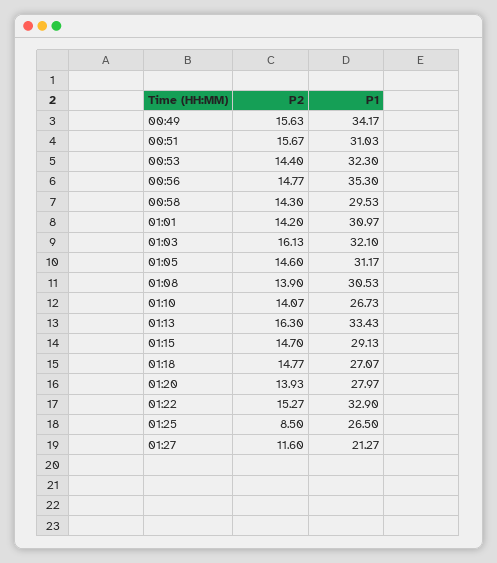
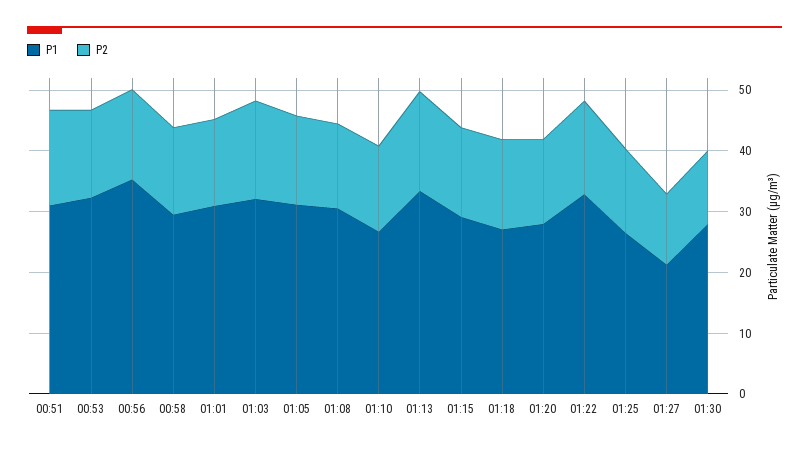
P2, 00:49: 15.63 -> none
P1, 00:49: 34.17 -> none
P2, 01:25: 8.5 -> 14
P1, 01:30: none -> 28
P2, 01:30: none -> 12

